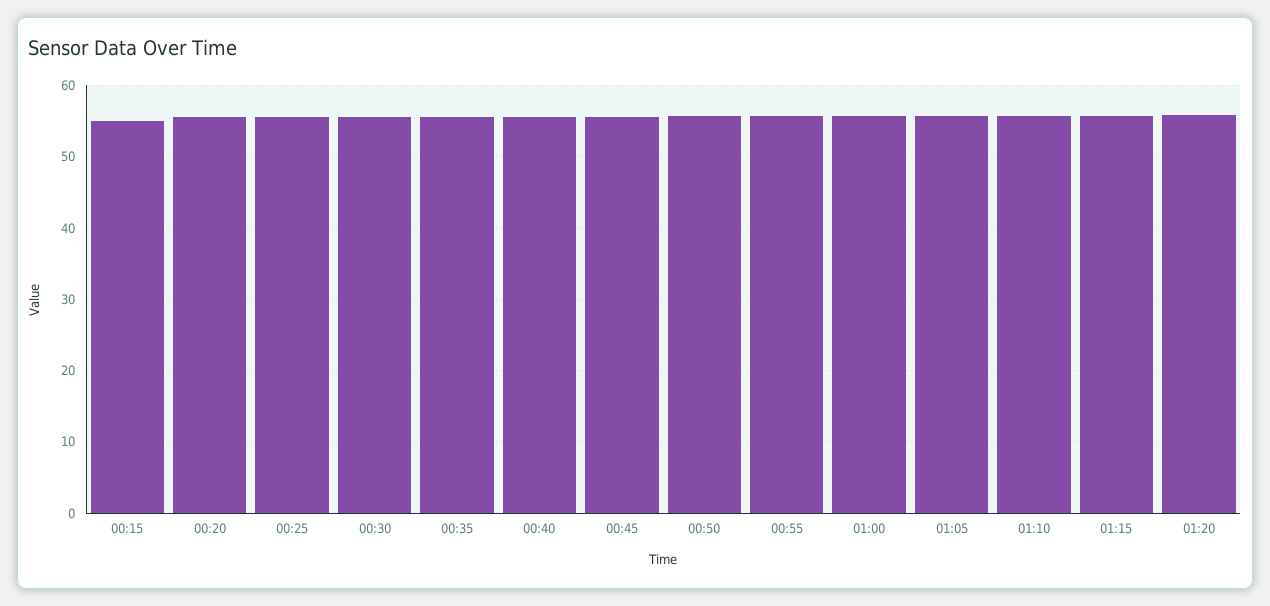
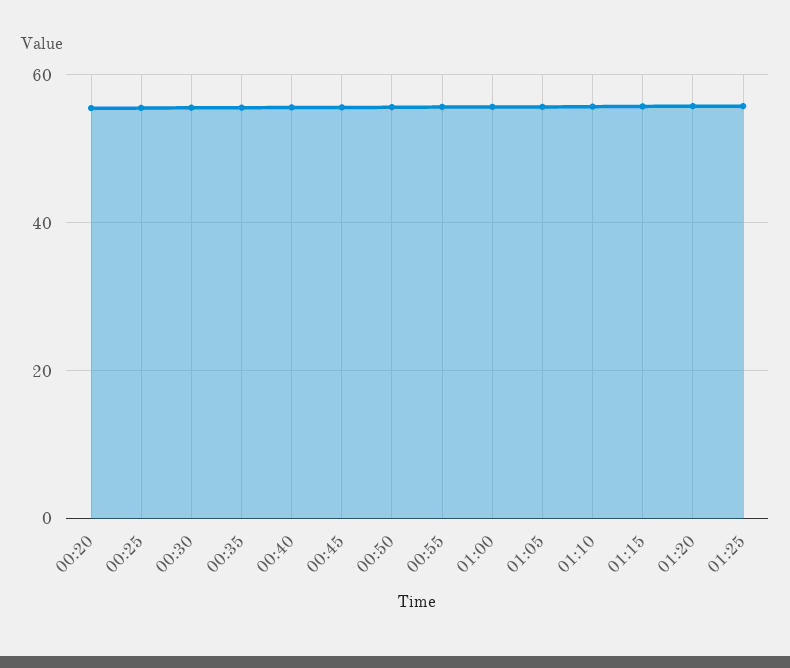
00:15: 55 -> none
01:25: none -> 56

